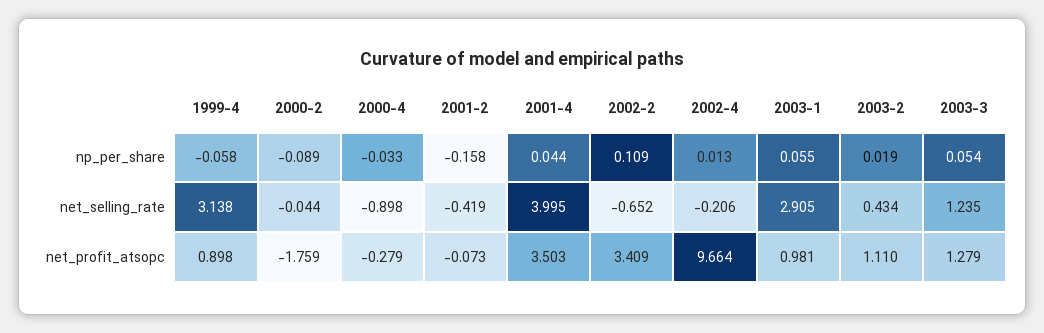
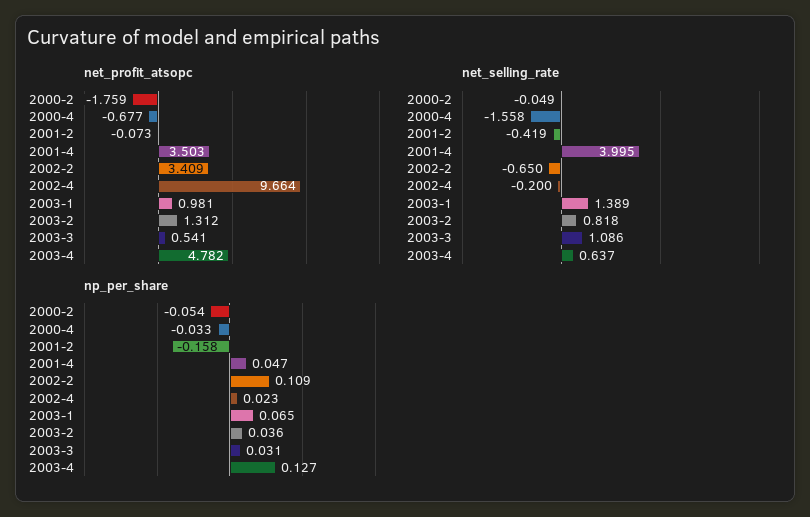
np_per_share, 1999-4: -0.058 -> none
np_per_share, 2000-2: -0.089 -> -0.054
np_per_share, 2001-4: 0.044 -> 0.047
np_per_share, 2002-4: 0.013 -> 0.023
np_per_share, 2003-1: 0.055 -> 0.065
np_per_share, 2003-2: 0.019 -> 0.036
np_per_share, 2003-3: 0.054 -> 0.031
net_selling_rate, 1999-4: 3.138 -> none
net_selling_rate, 2000-2: -0.044 -> -0.049
net_selling_rate, 2000-4: -0.898 -> -1.558
net_selling_rate, 2002-2: -0.652 -> -0.65
net_selling_rate, 2002-4: -0.206 -> -0.2
net_selling_rate, 2003-1: 2.905 -> 1.389
net_selling_rate, 2003-2: 0.434 -> 0.818
net_selling_rate, 2003-3: 1.235 -> 1.086
net_profit_atsopc, 1999-4: 0.898 -> none
net_profit_atsopc, 2000-4: -0.279 -> -0.677
net_profit_atsopc, 2003-2: 1.11 -> 1.312
net_profit_atsopc, 2003-3: 1.279 -> 0.541
net_profit_atsopc, 2003-4: none -> 4.782
net_selling_rate, 2003-4: none -> 0.637
np_per_share, 2003-4: none -> 0.127

